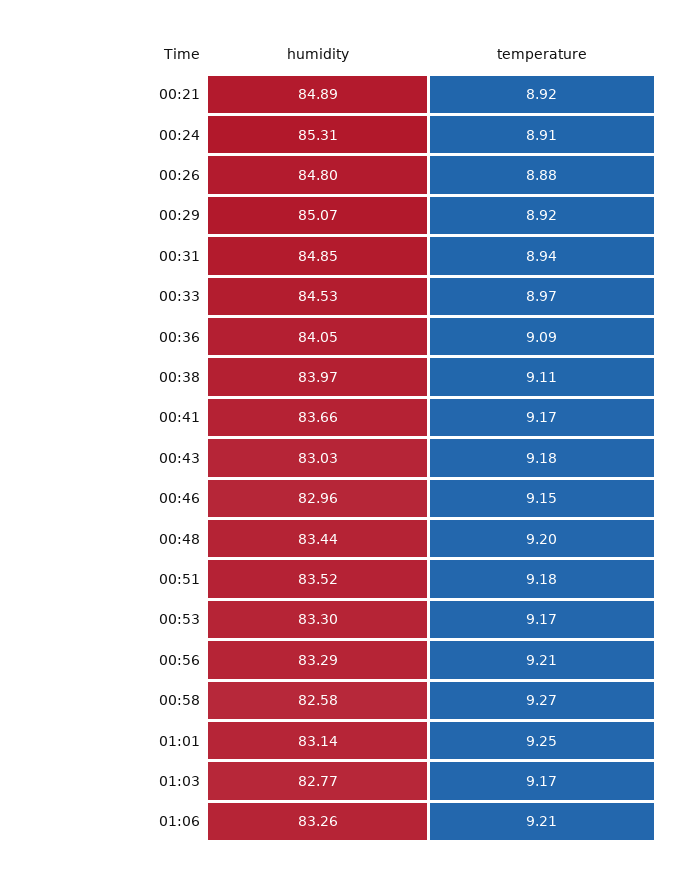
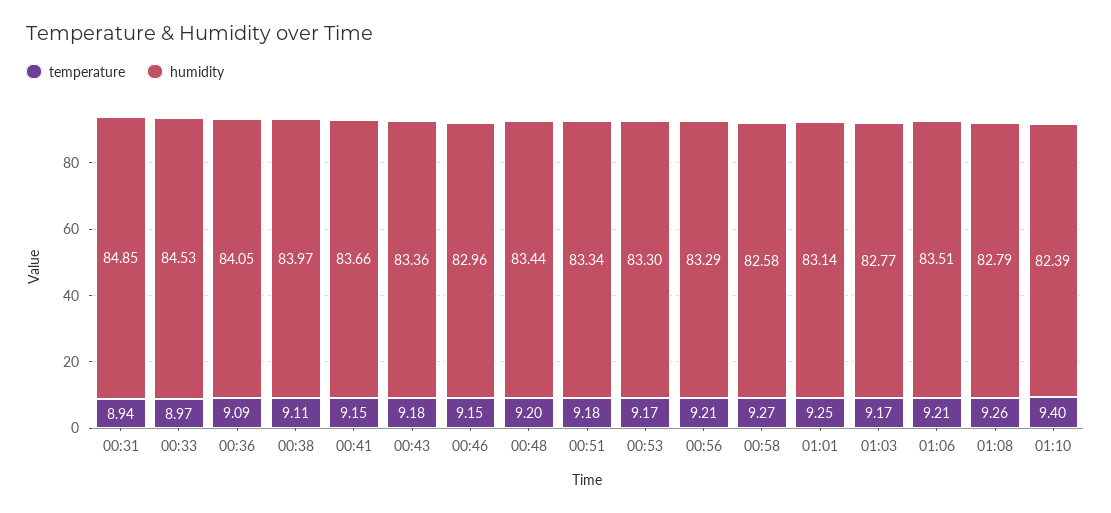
humidity, 00:21: 84.89 -> none
temperature, 00:21: 8.92 -> none
humidity, 00:24: 85.31 -> none
temperature, 00:24: 8.91 -> none
humidity, 00:26: 84.8 -> none
temperature, 00:26: 8.88 -> none
humidity, 00:29: 85.07 -> none
temperature, 00:29: 8.92 -> none
temperature, 00:41: 9.17 -> 9.15
humidity, 00:43: 83.03 -> 83.36
humidity, 00:51: 83.52 -> 83.34
humidity, 01:06: 83.26 -> 83.51
temperature, 01:08: none -> 9.26
humidity, 01:08: none -> 82.79
temperature, 01:10: none -> 9.4
humidity, 01:10: none -> 82.39

